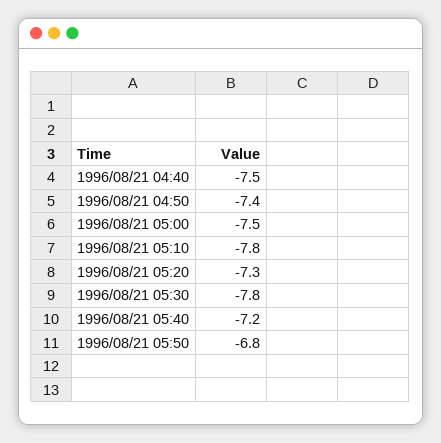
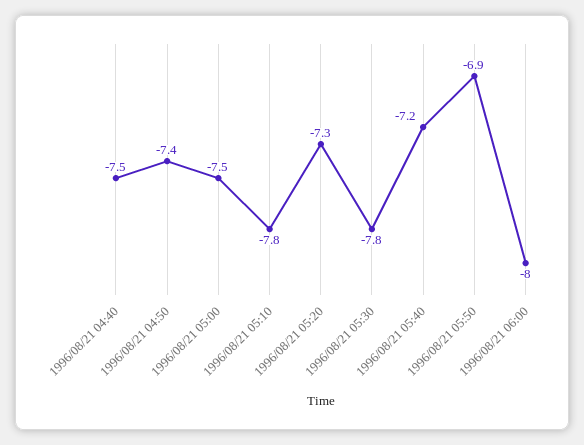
1996/08/21 05:50: -6.8 -> -6.9
1996/08/21 06:00: none -> -8

